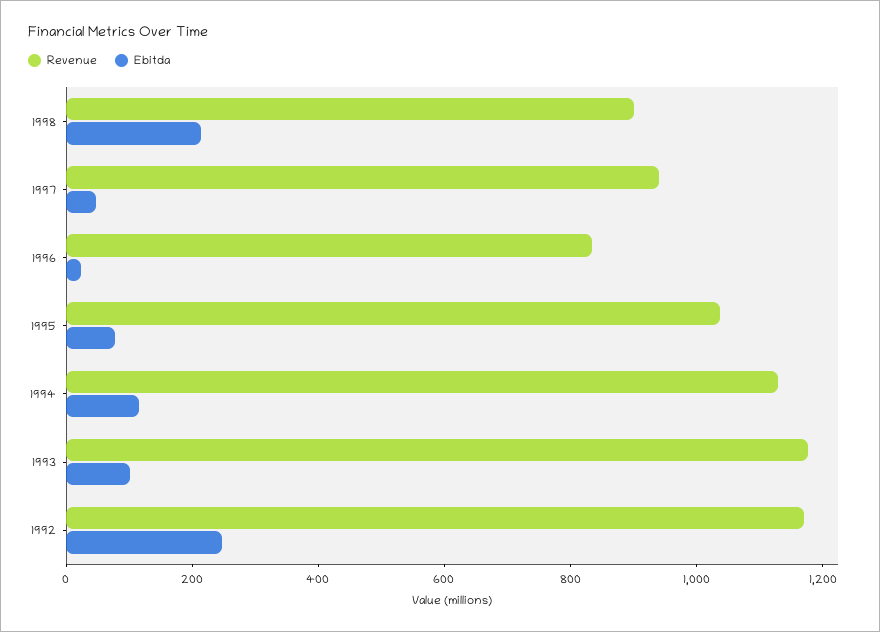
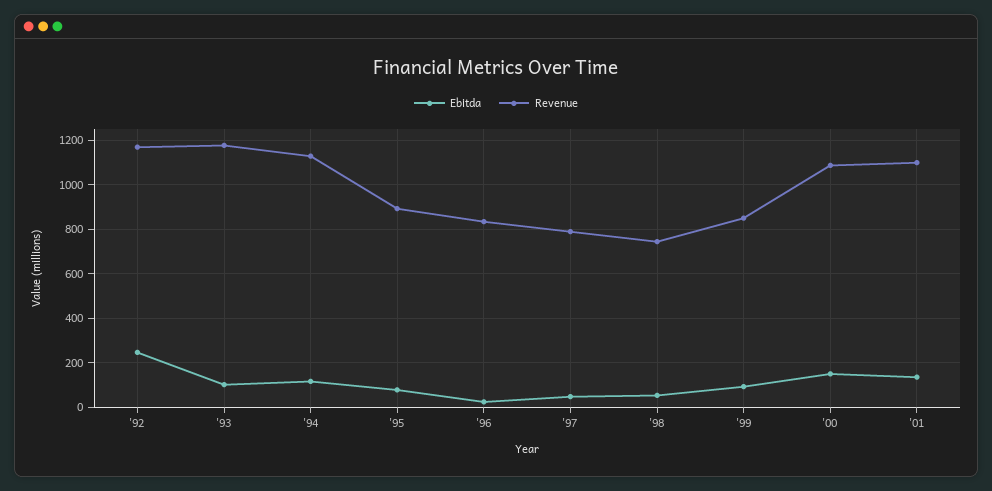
Revenue, 1998: 900 -> 750
Ebitda, 1998: 200 -> 50
Revenue, 1997: 950 -> 800
Revenue, 1995: 1050 -> 900
Ebitda, '99: none -> 100
Revenue, '99: none -> 850
Ebitda, '00: none -> 150
Revenue, '00: none -> 1100
Ebitda, '01: none -> 150
Revenue, '01: none -> 1100

